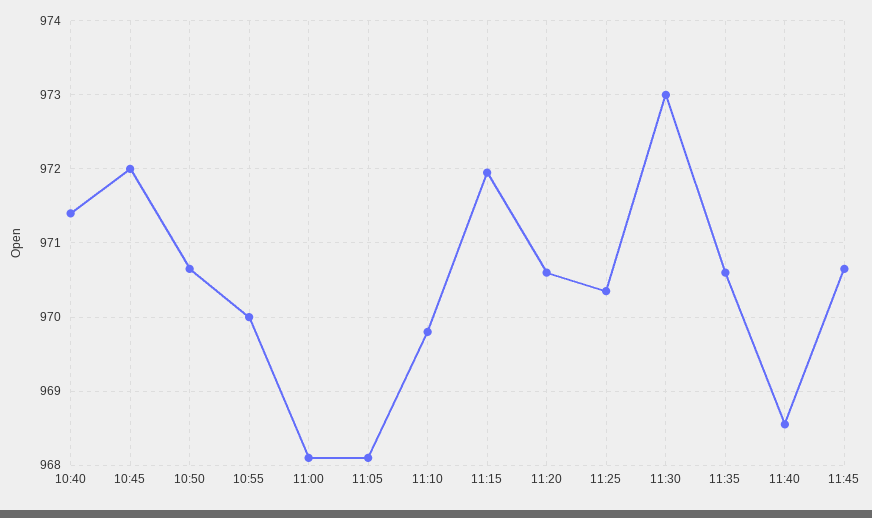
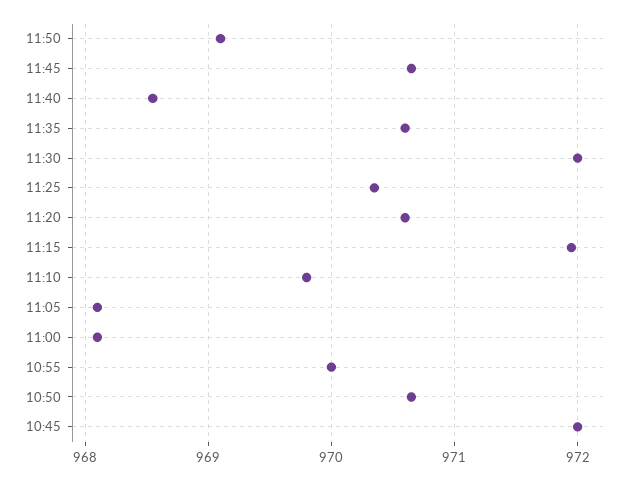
10:40: 971.4 -> none
11:30: 973 -> 972
11:50: none -> 969.1

